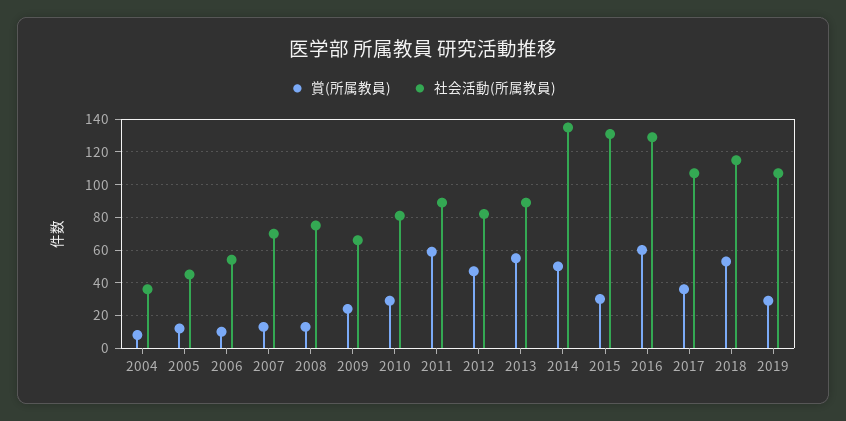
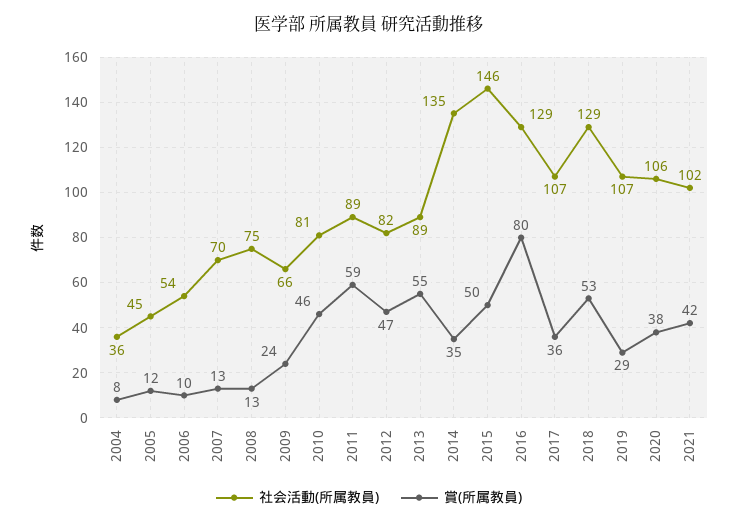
賞(所属教員), 2010: 30 -> 46
賞(所属教員), 2014: 50 -> 35
賞(所属教員), 2015: 30 -> 50
社会活動(所属教員), 2015: 130 -> 146
賞(所属教員), 2016: 60 -> 80
社会活動(所属教員), 2018: 115 -> 129
社会活動(所属教員), 2020: none -> 106
賞(所属教員), 2020: none -> 38
社会活動(所属教員), 2021: none -> 102
賞(所属教員), 2021: none -> 42

